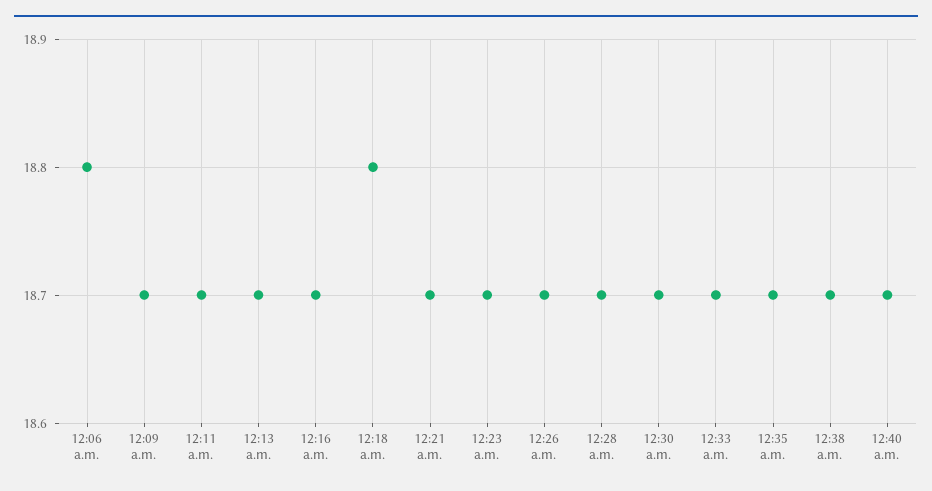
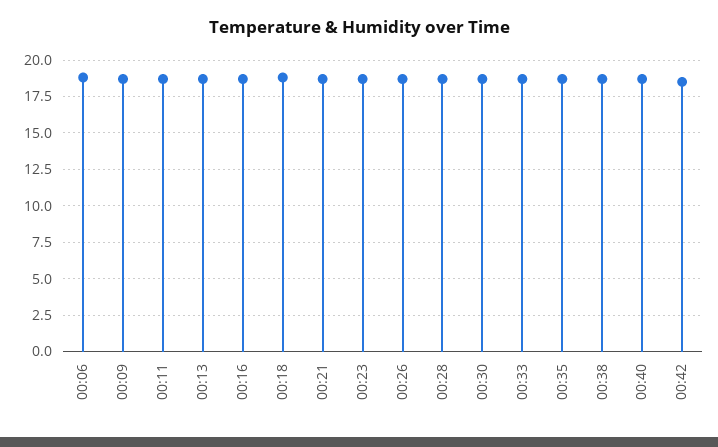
00:42: none -> 18.5

